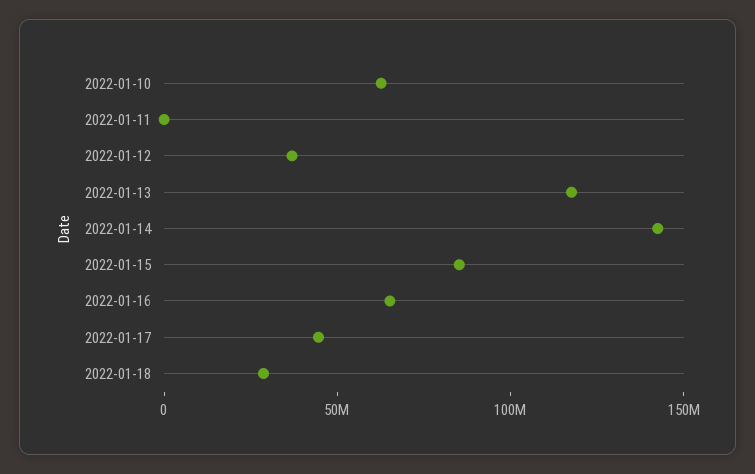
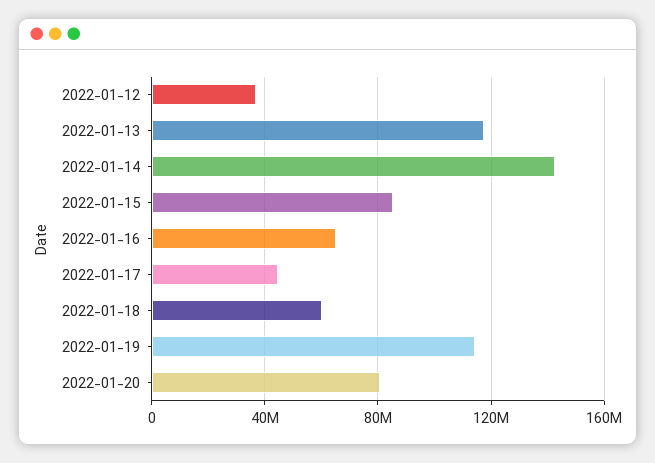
2022-01-10: 60000000 -> none
2022-01-11: 0 -> none
2022-01-18: 30000000 -> 60000000
2022-01-19: none -> 115000000
2022-01-20: none -> 80000000

